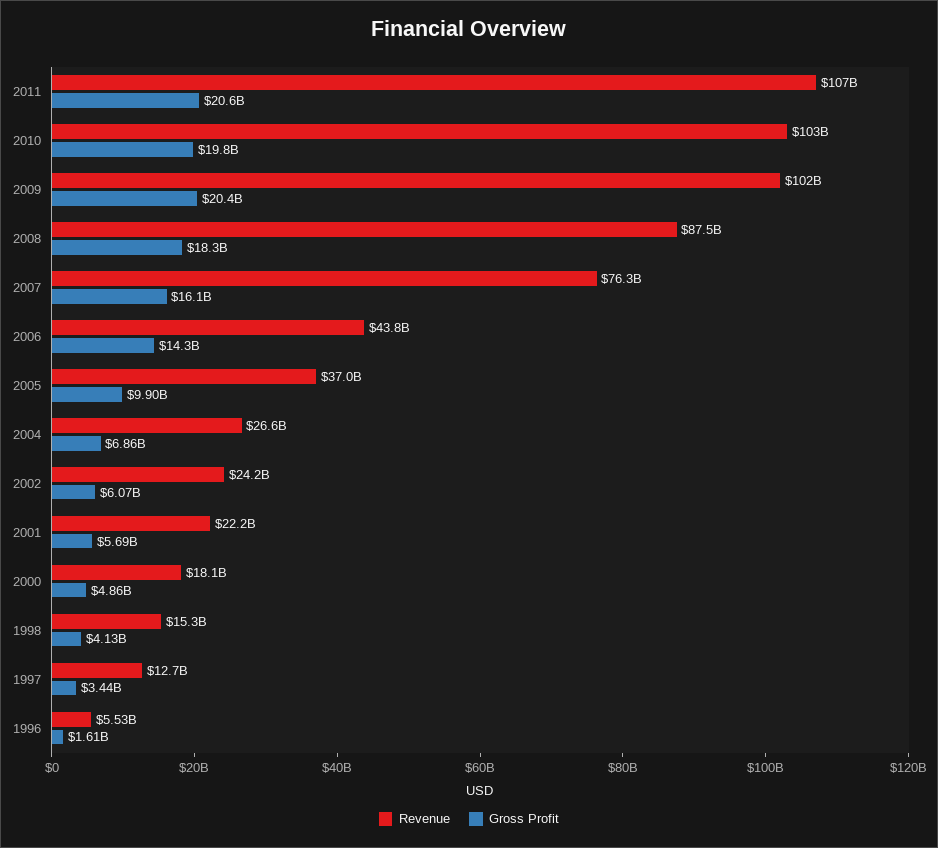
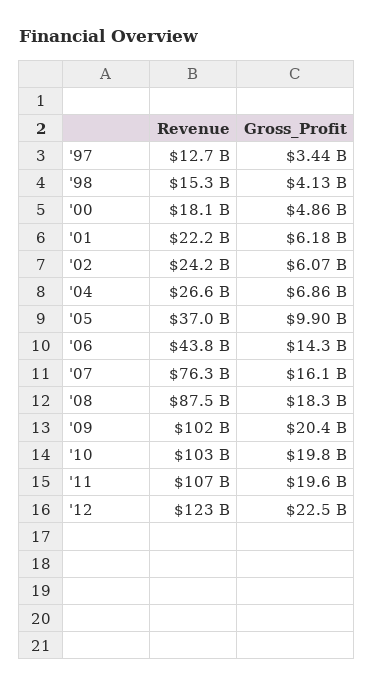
Gross Profit, 2011: 20600000000 -> 19600000000
Gross Profit, 2001: 5690000000 -> 6180000000
Revenue, 1996: 5530000000 -> none
Gross Profit, 1996: 1610000000 -> none
Revenue, '12: none -> 123000000000
Gross Profit, '12: none -> 22500000000

